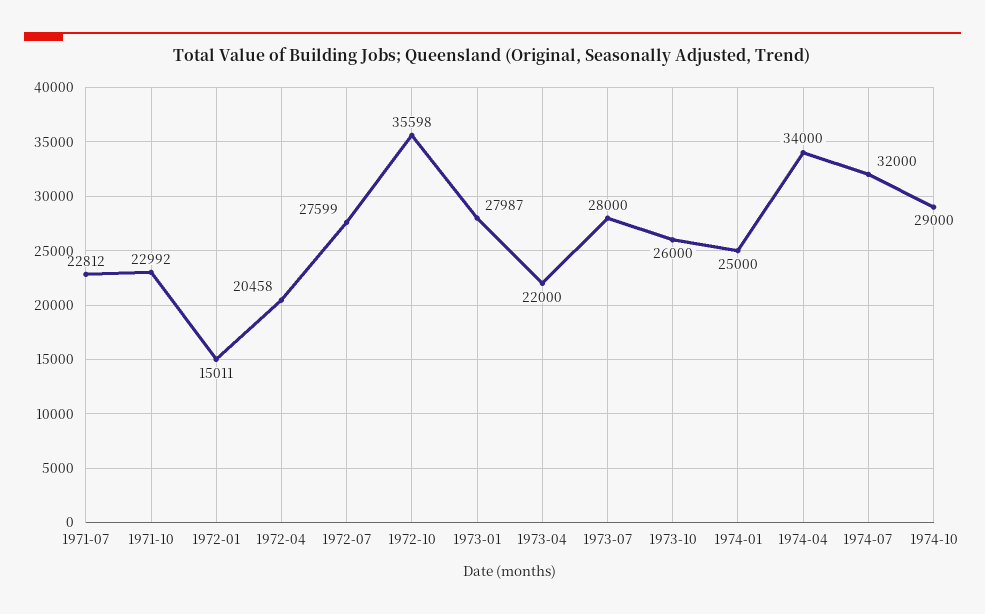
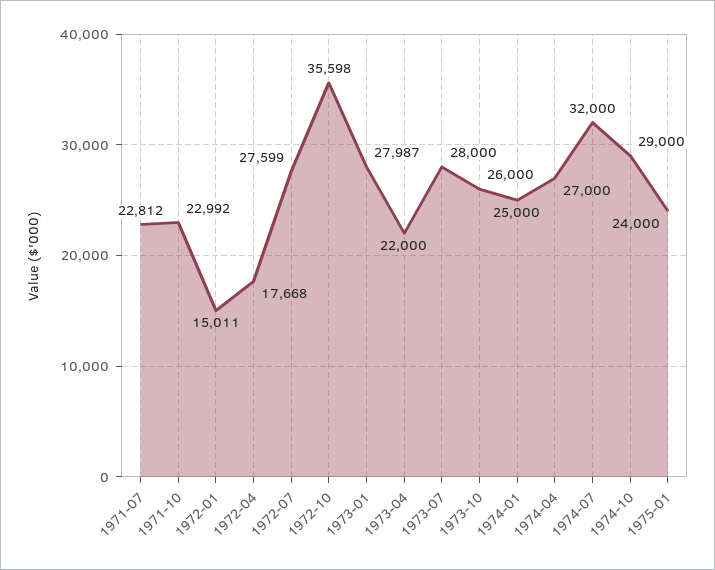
1972-04: 20458 -> 17668
1974-04: 34000 -> 27000
1975-01: none -> 24000

